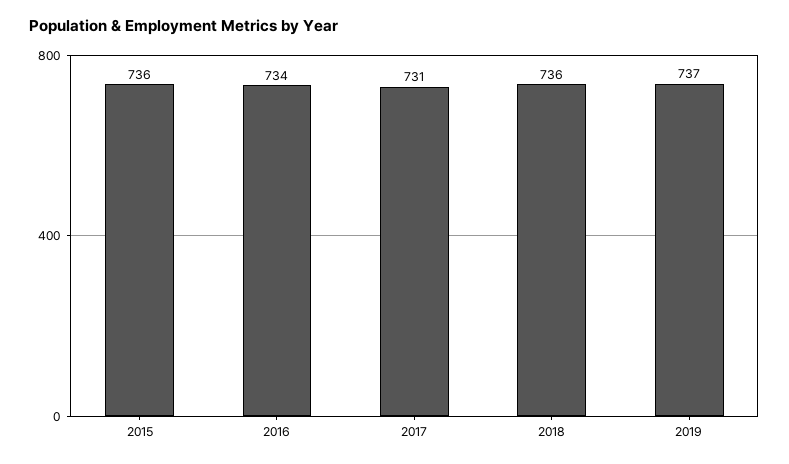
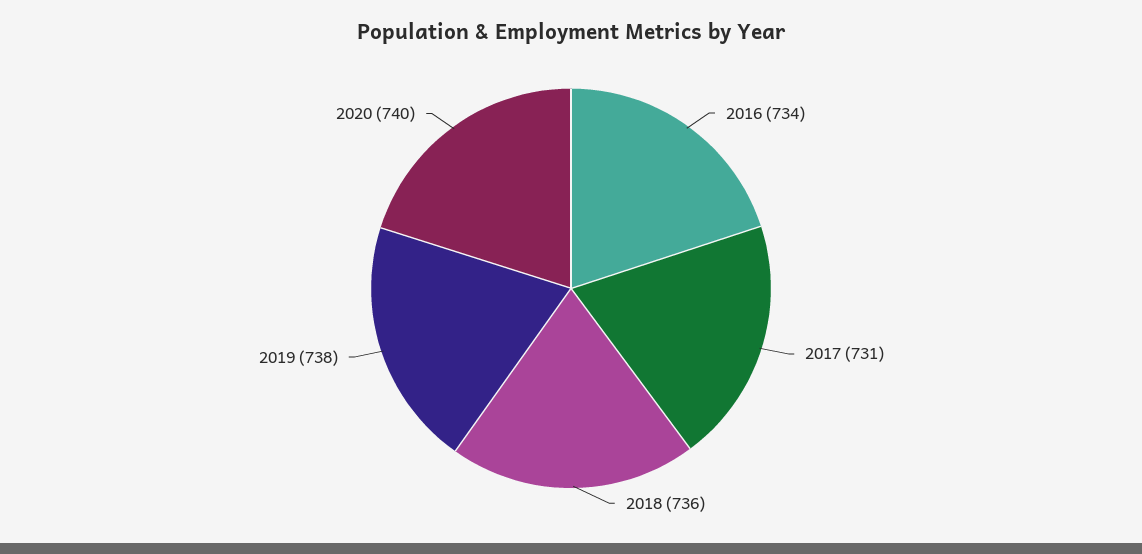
2015: 736 -> none
2019: 737 -> 738
2020: none -> 740

